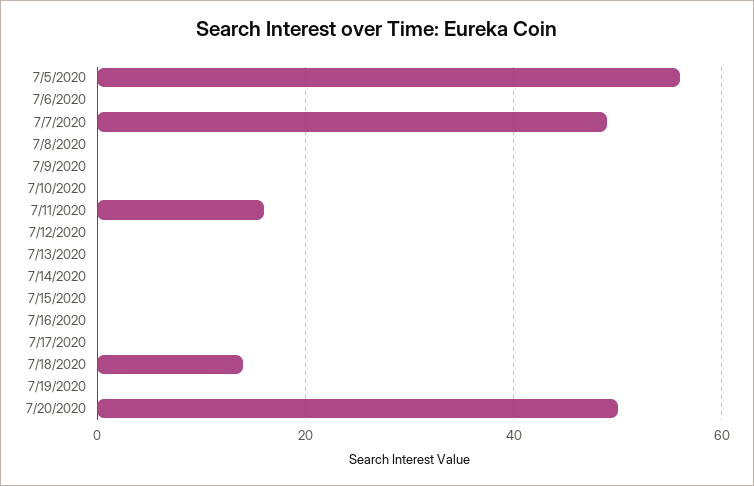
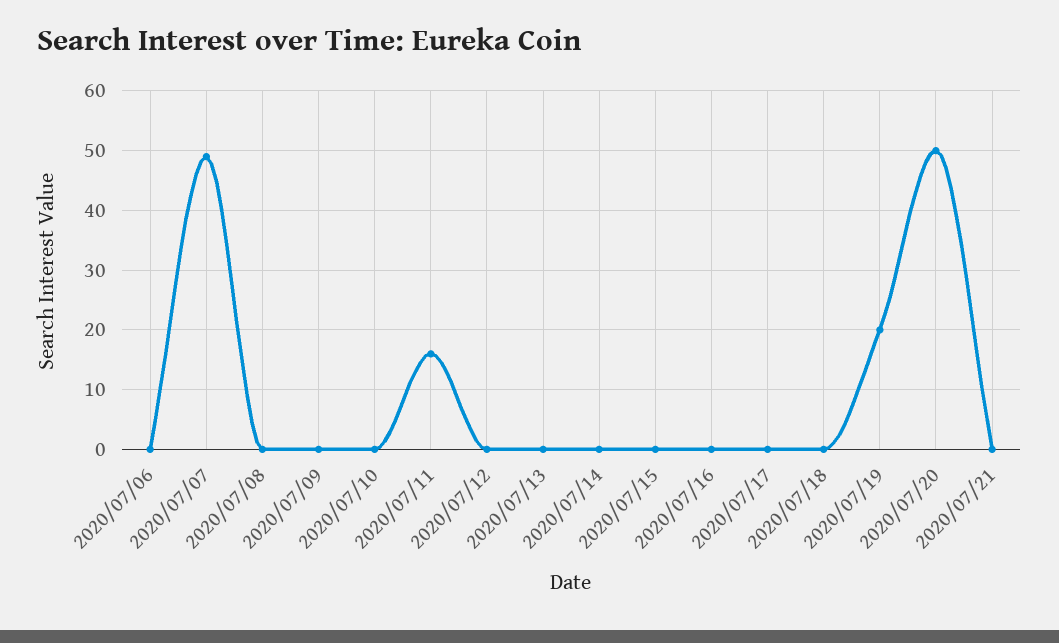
7/5/2020: 55 -> none
7/18/2020: 15 -> 0
7/19/2020: 0 -> 20
2020/07/21: none -> 0

